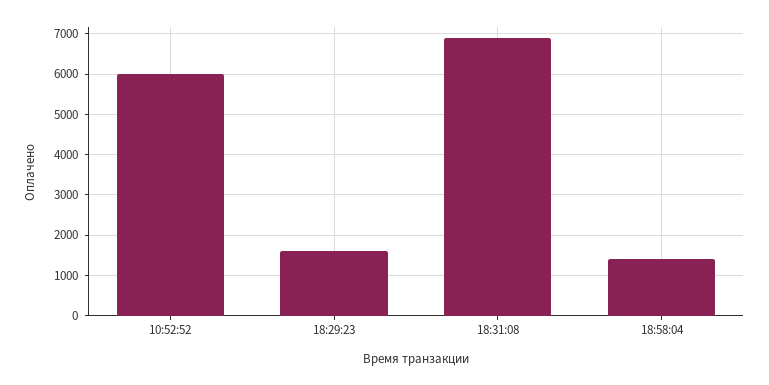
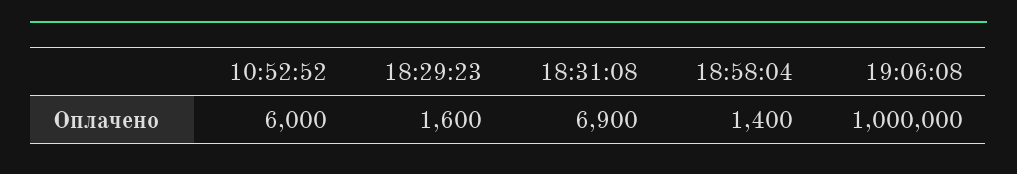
19:06:08: none -> 1000000

